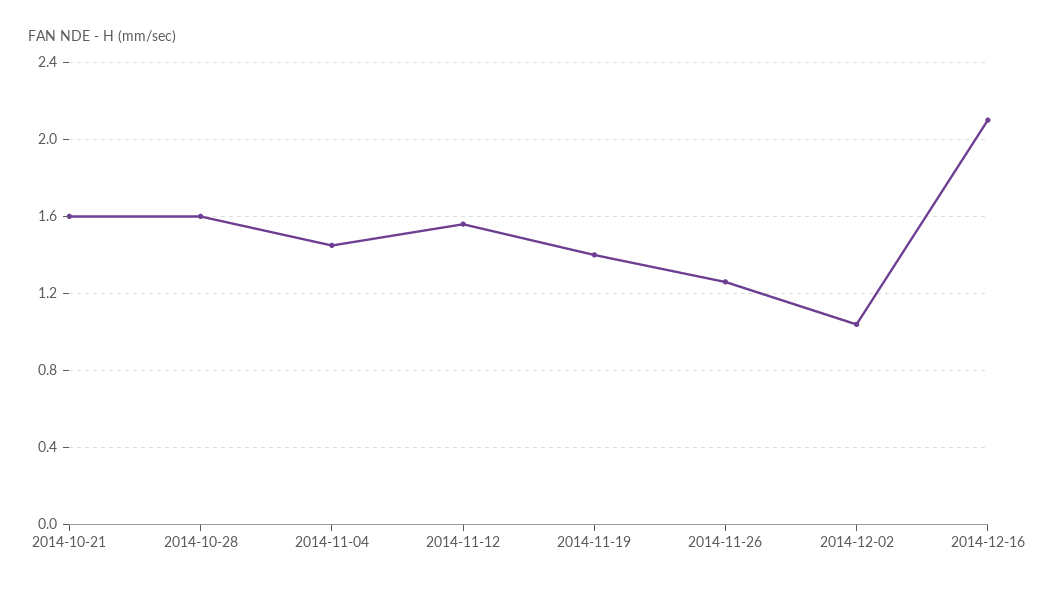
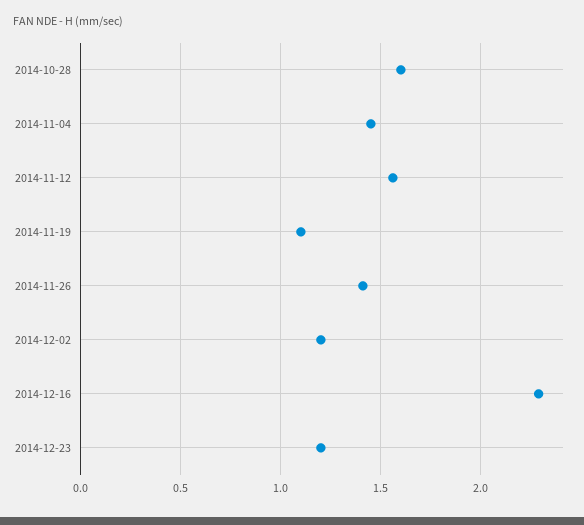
2014-10-21: 1.6 -> none
2014-11-19: 1.4 -> 1.1
2014-11-26: 1.25 -> 1.4
2014-12-02: 1.05 -> 1.2
2014-12-16: 2.1 -> 2.3
2014-12-23: none -> 1.2

